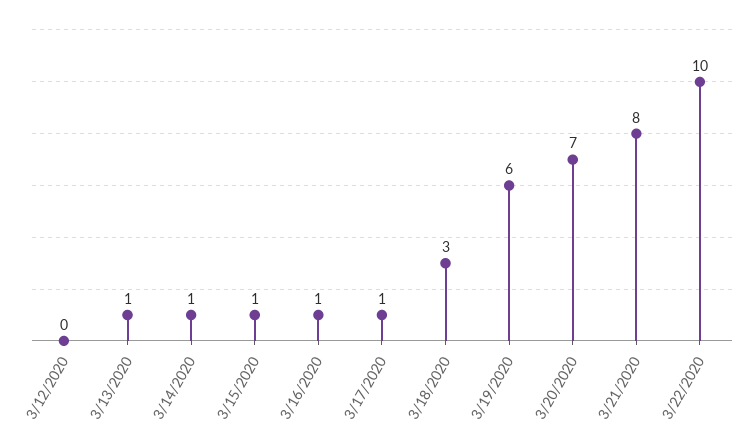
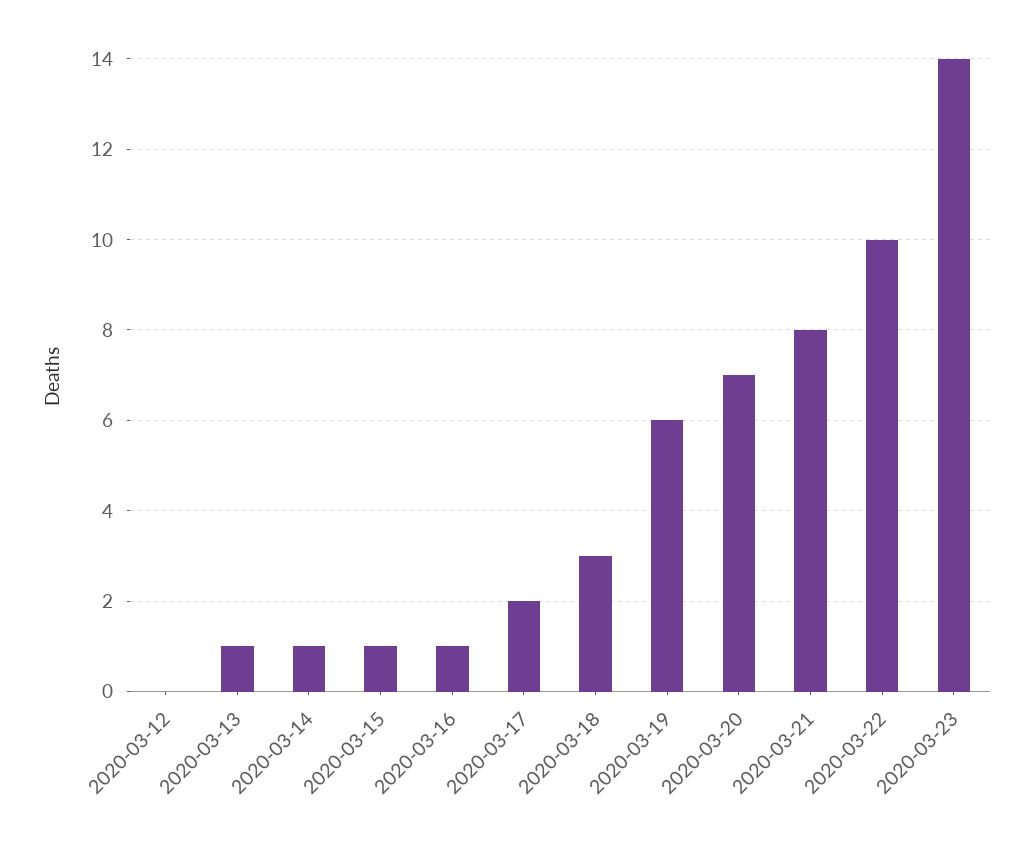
3/17/2020: 1 -> 2
2020-03-23: none -> 14

